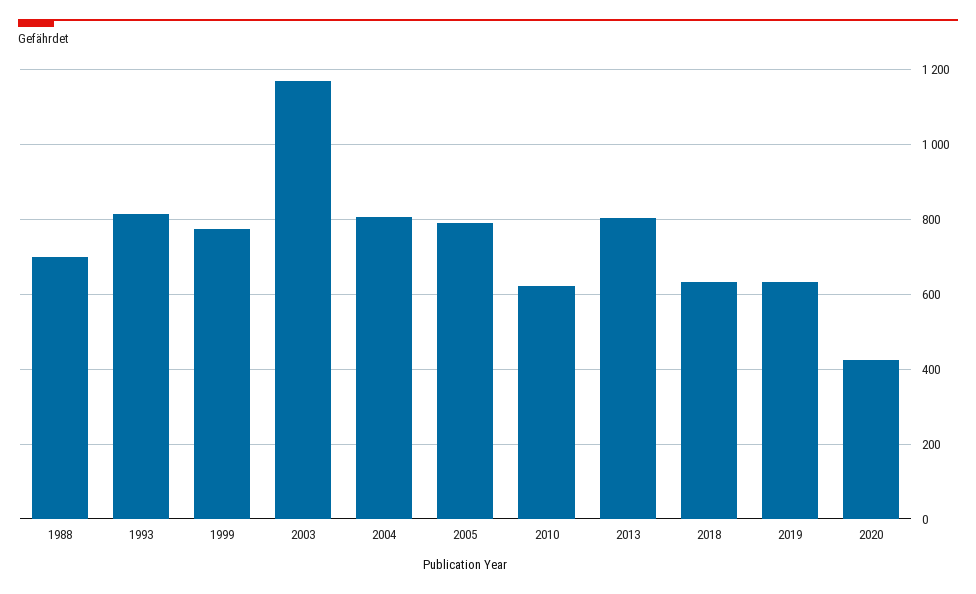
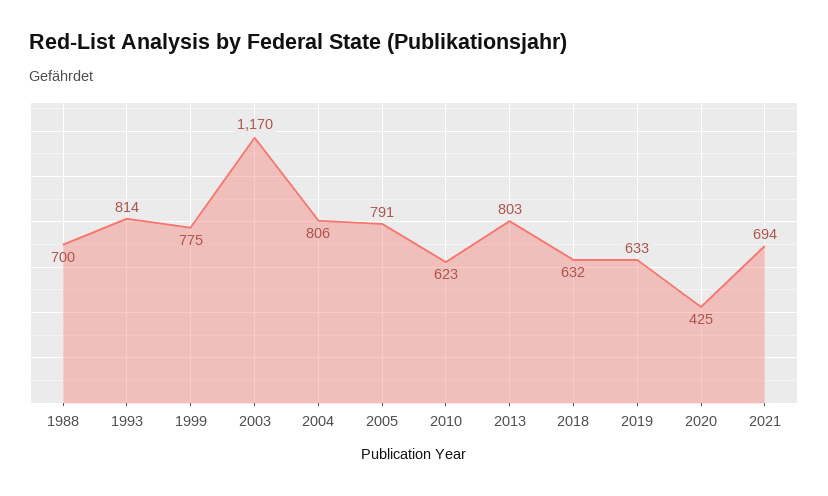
2021: none -> 694

